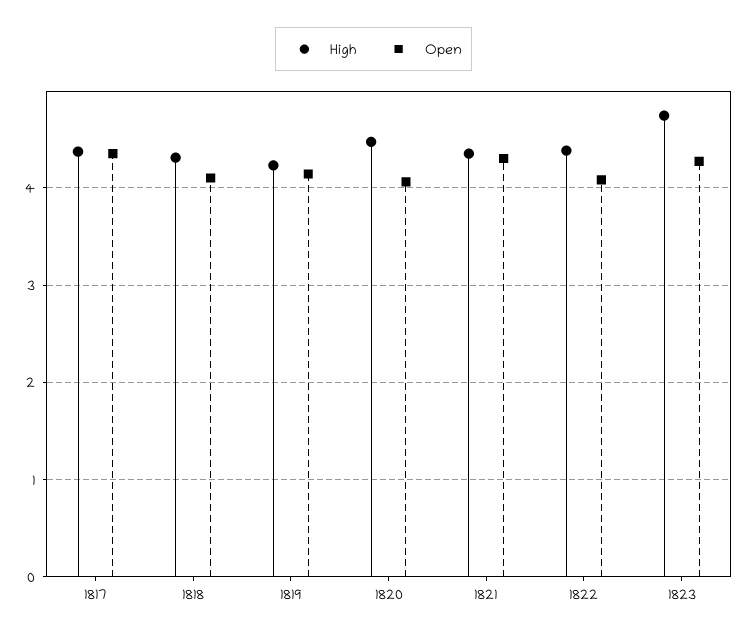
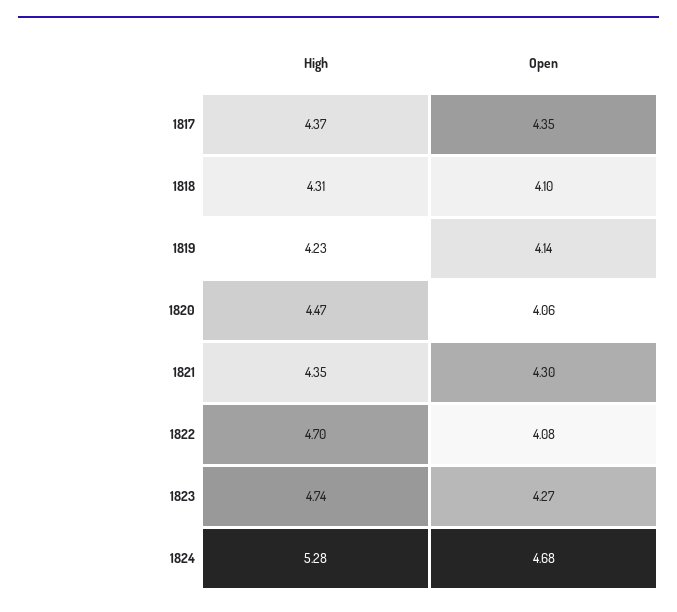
High, 1822: 4.4 -> 4.7
High, 1824: none -> 5.28
Open, 1824: none -> 4.68

